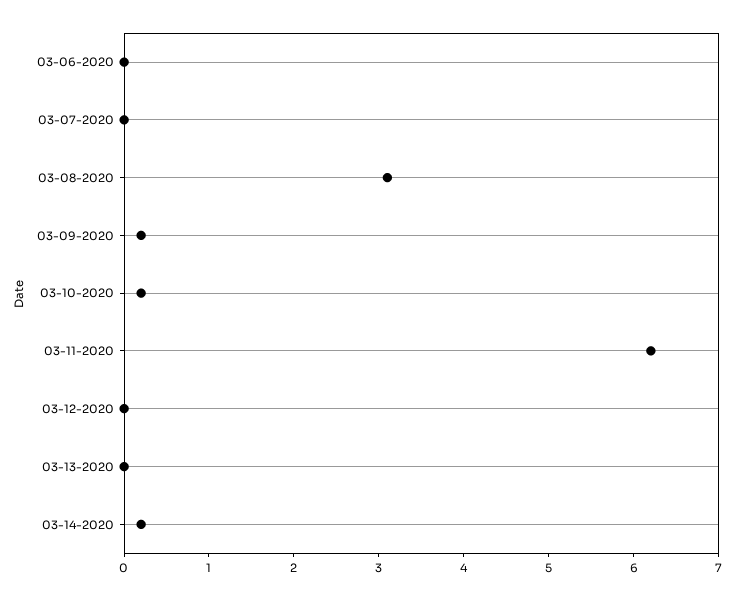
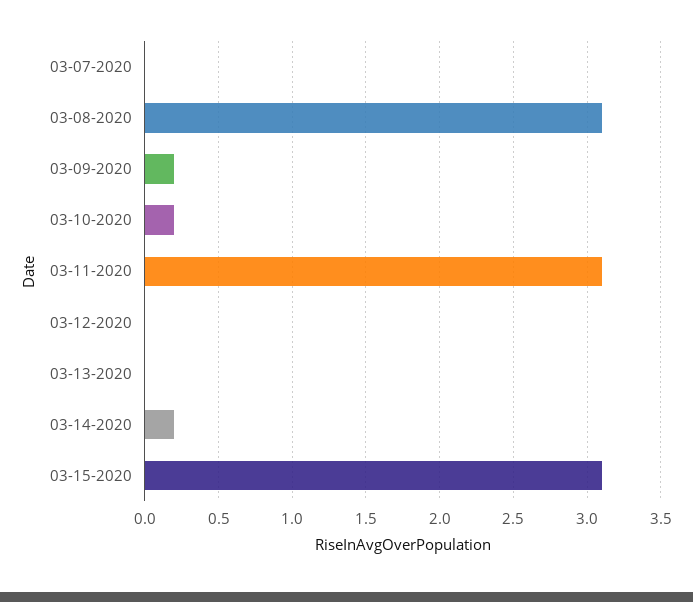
03-06-2020: 0 -> none
03-11-2020: 6.2 -> 3.1
03-15-2020: none -> 3.1

